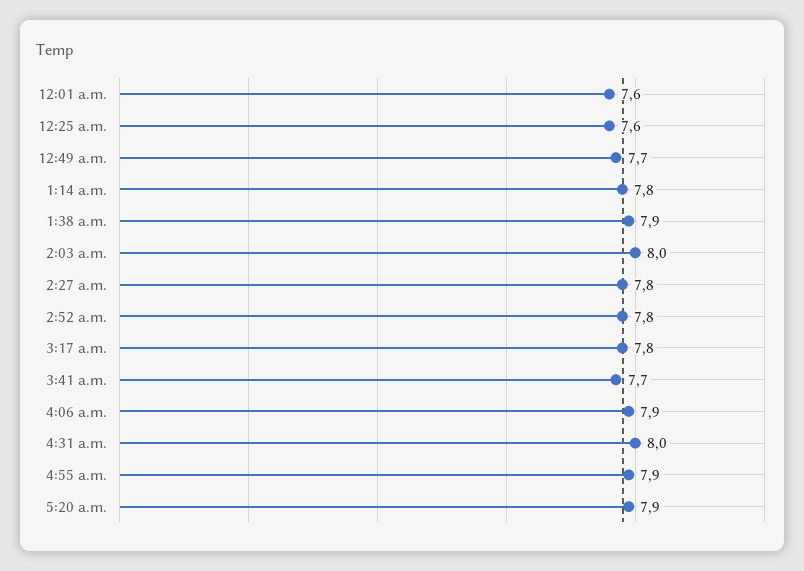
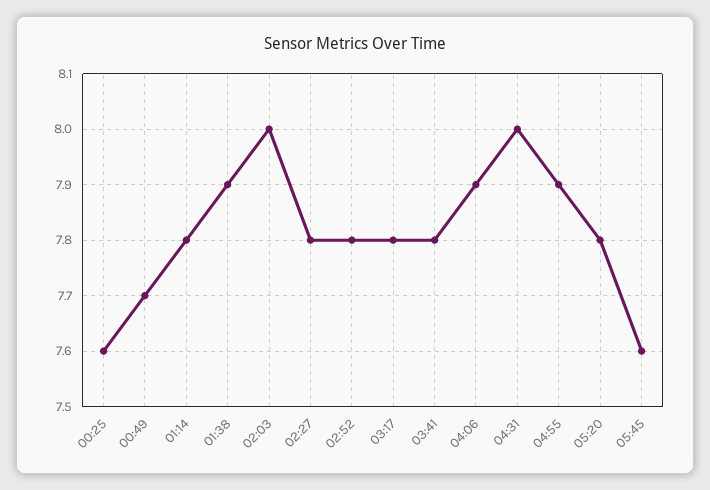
12:01 a.m.: 7.6 -> none
3:41 a.m.: 7.7 -> 7.8
5:20 a.m.: 7.9 -> 7.8
05:45: none -> 7.6

